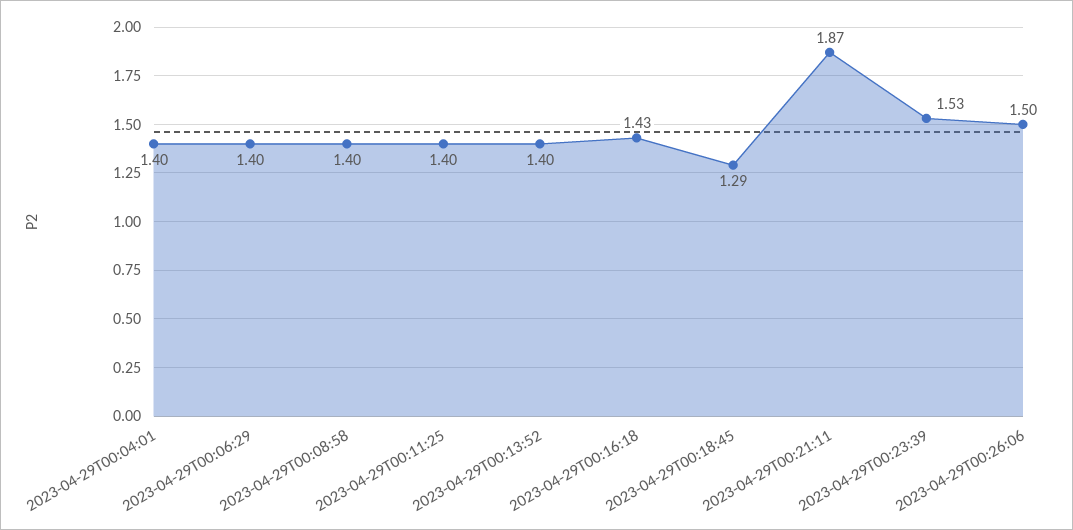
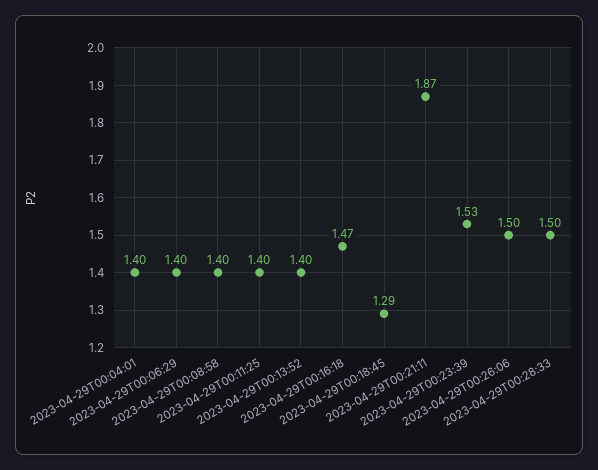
2023-04-29T00:16:18: 1.43 -> 1.47
2023-04-29T00:28:33: none -> 1.5

